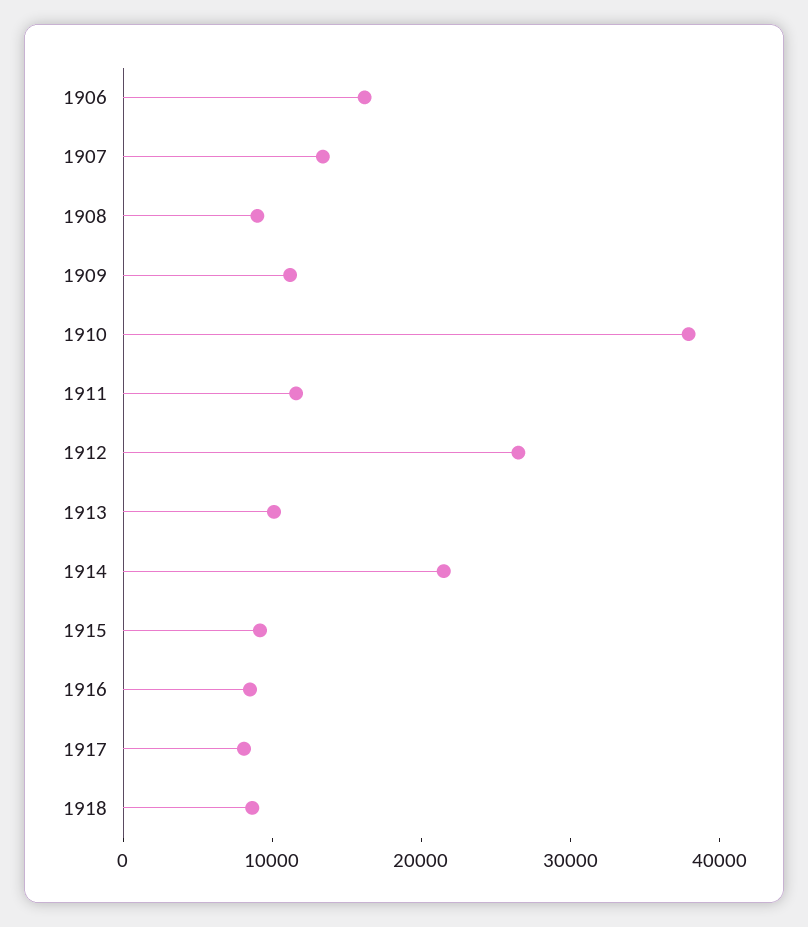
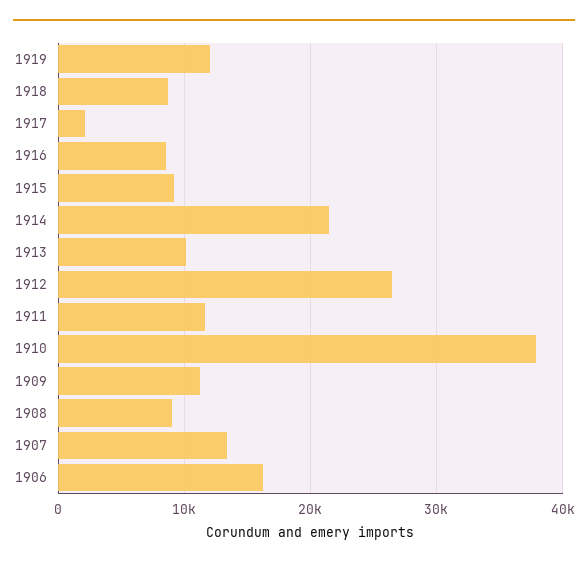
1917: 8000 -> 2000
1919: none -> 12000

